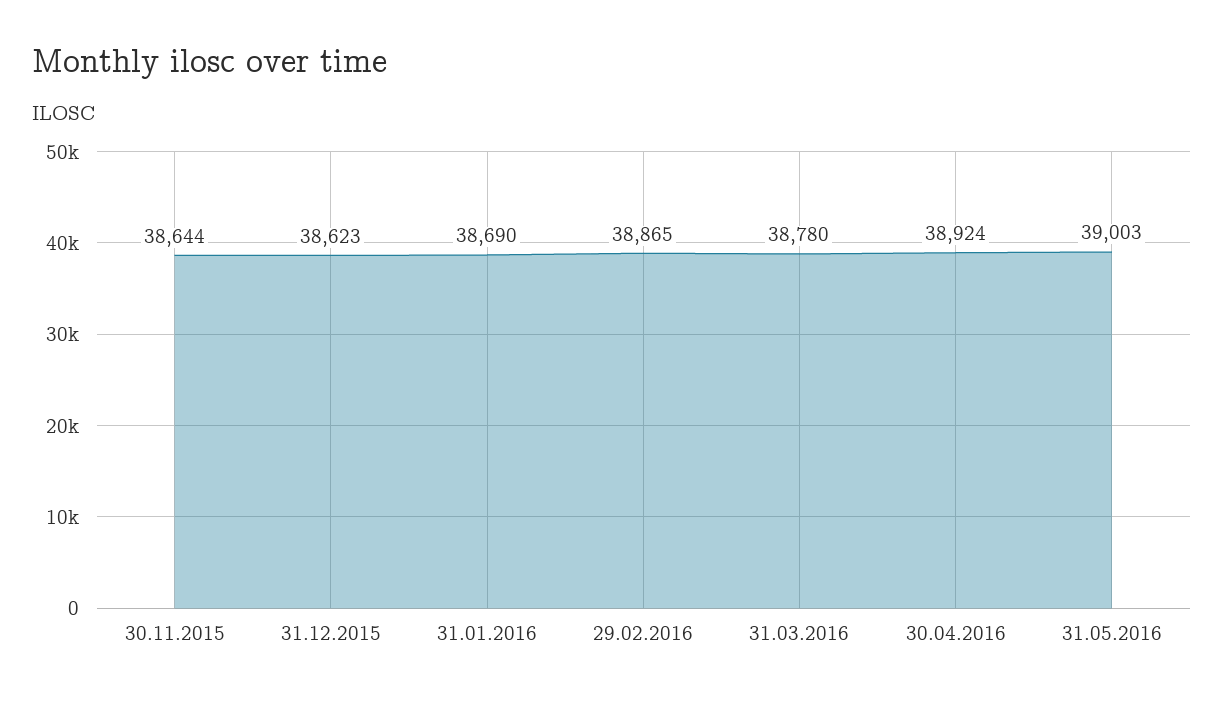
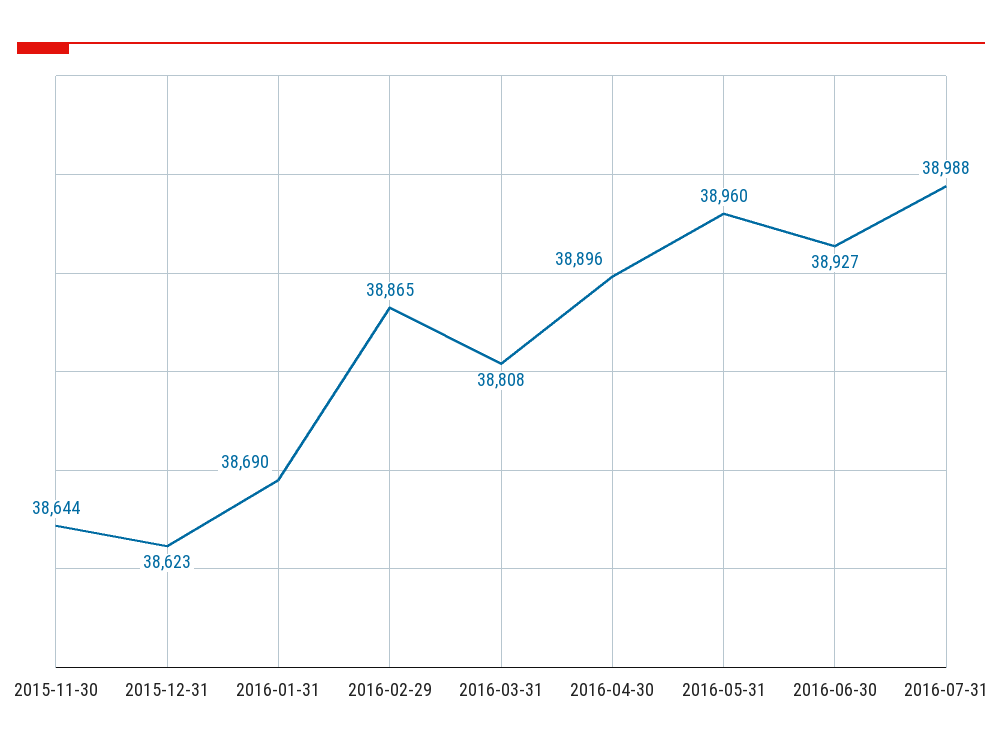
31.03.2016: 38780 -> 38808
30.04.2016: 38924 -> 38896
31.05.2016: 39003 -> 38960
2016-06-30: none -> 38927
2016-07-31: none -> 38988

